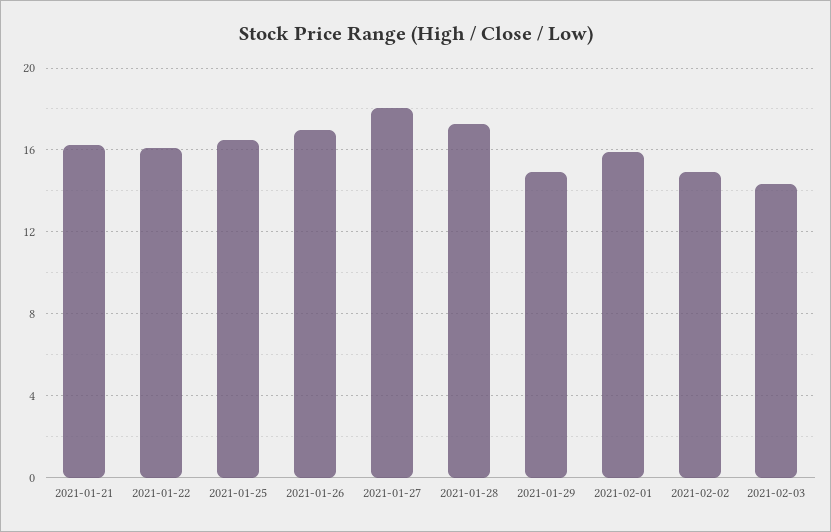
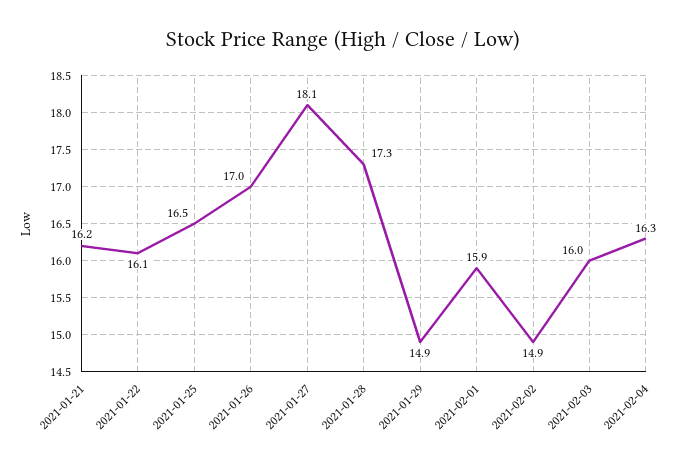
2021-02-03: 14.5 -> 16
2021-02-04: none -> 16.3

